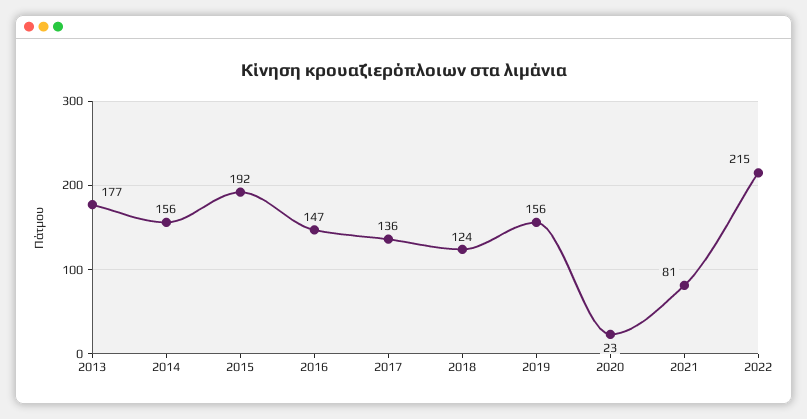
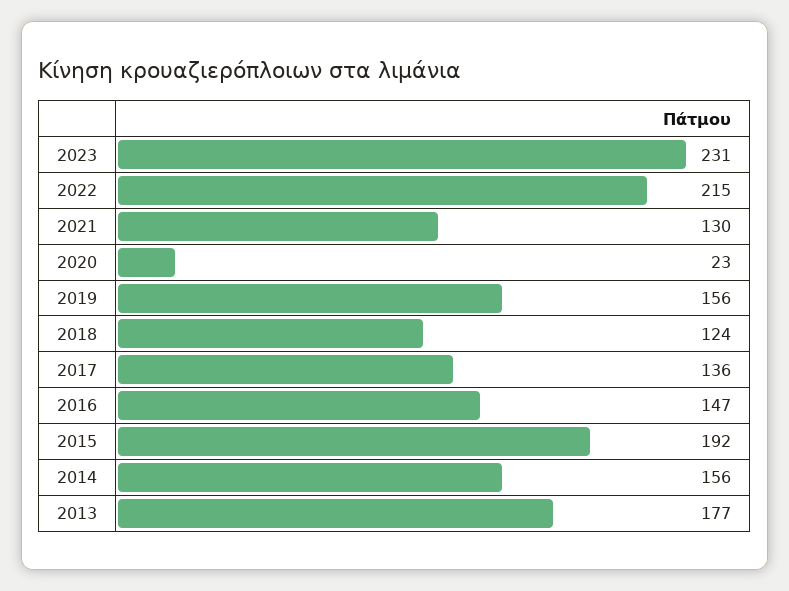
2021: 81 -> 130
2023: none -> 231

